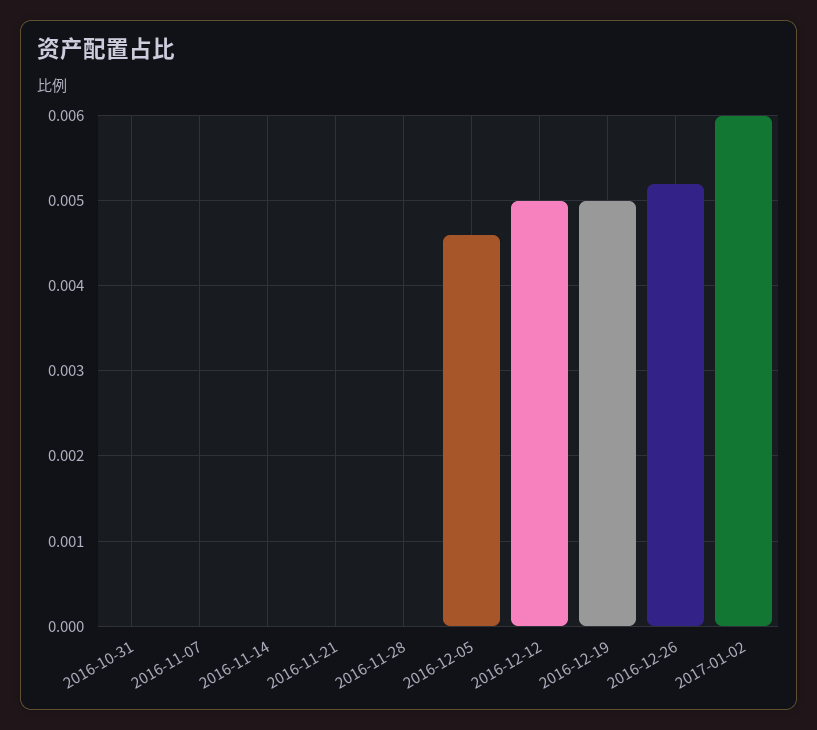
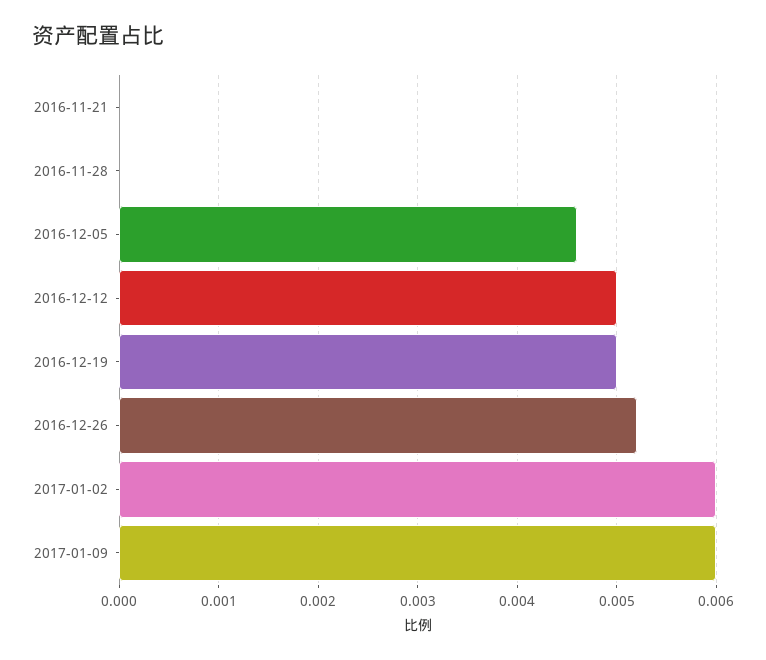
2016-10-31: 0 -> none
2016-11-07: 0 -> none
2016-11-14: 0 -> none
2017-01-09: none -> 0.006

